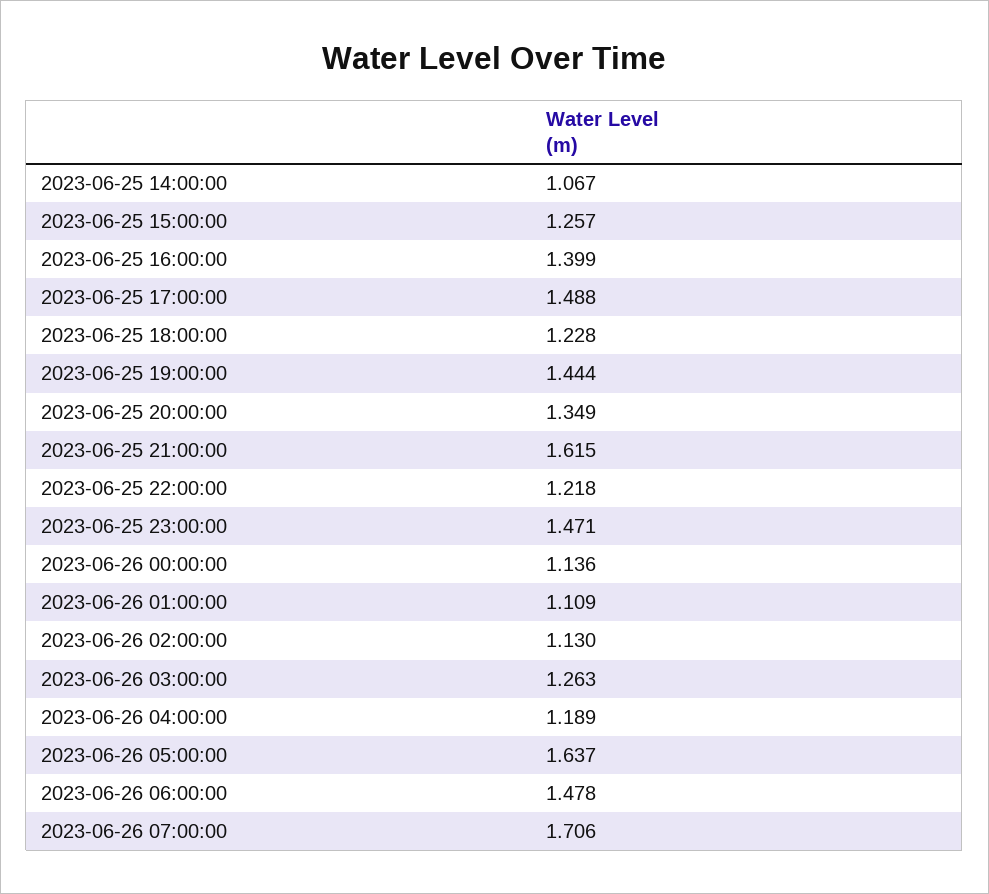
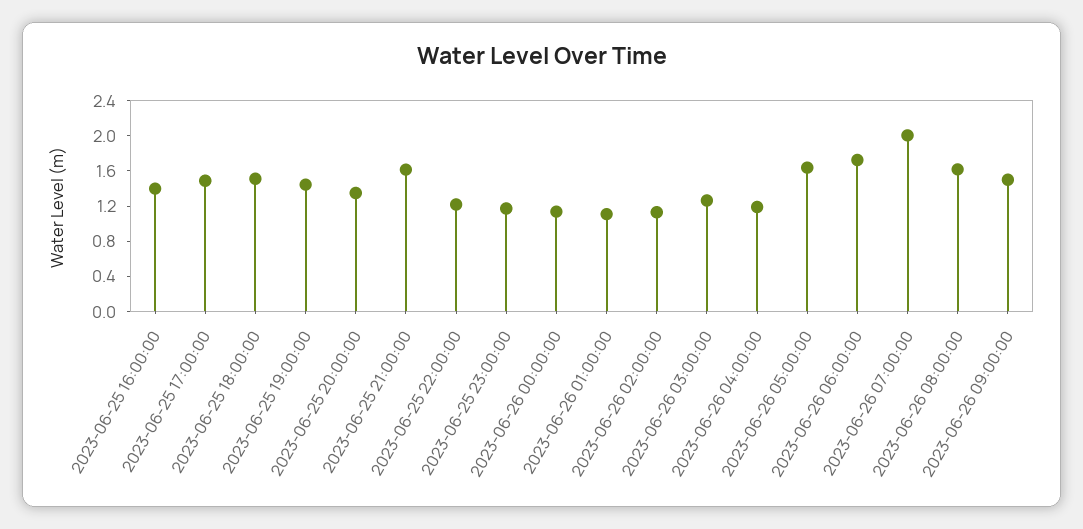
2023-06-25 14:00:00: 1.067 -> none
2023-06-25 15:00:00: 1.257 -> none
2023-06-25 18:00:00: 1.228 -> 1.5
2023-06-25 23:00:00: 1.471 -> 1.2
2023-06-26 06:00:00: 1.478 -> 1.7
2023-06-26 07:00:00: 1.706 -> 2
2023-06-26 08:00:00: none -> 1.6
2023-06-26 09:00:00: none -> 1.5

